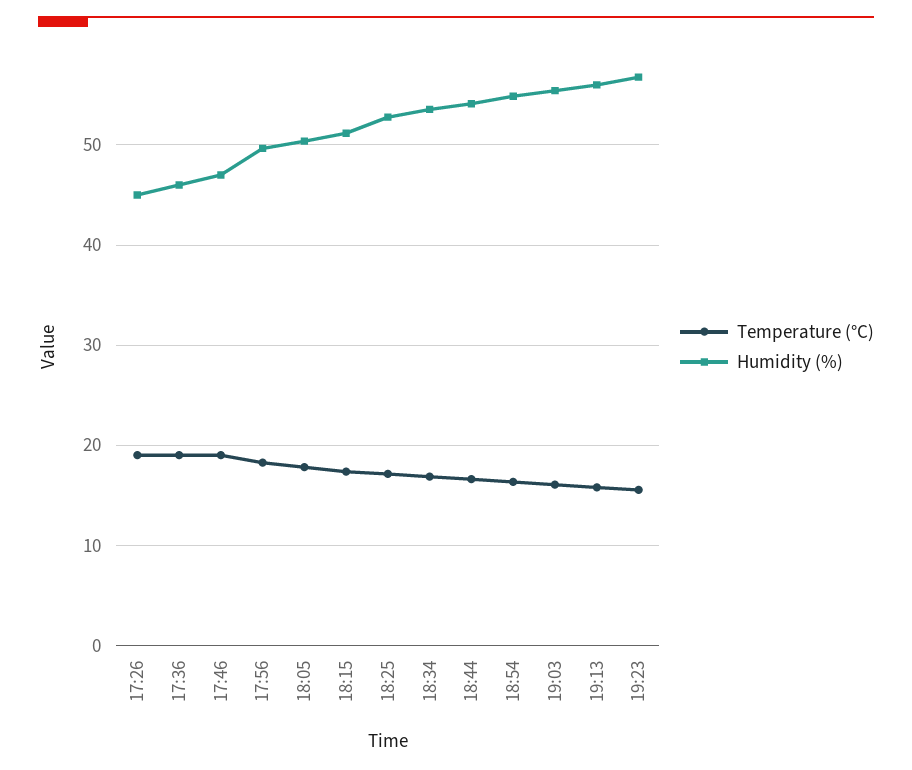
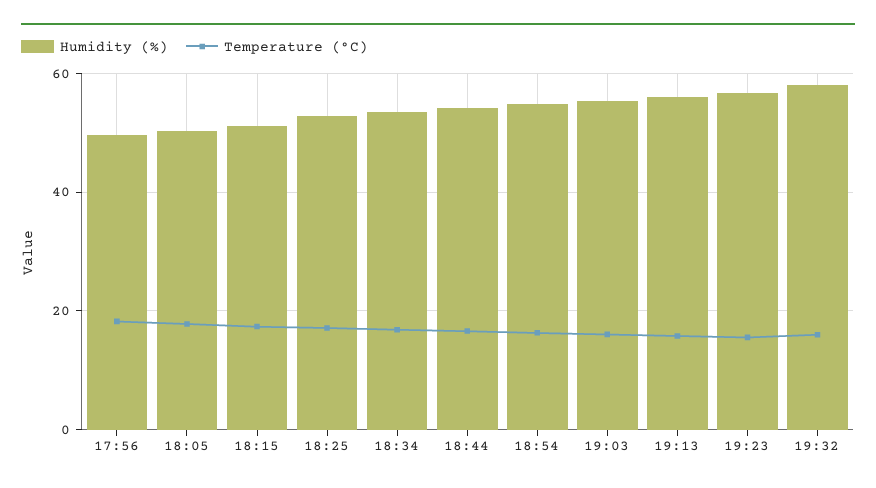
Temperature (°C), 17:26: 19 -> none
Humidity (%), 17:26: 45 -> none
Temperature (°C), 17:36: 19 -> none
Humidity (%), 17:36: 46 -> none
Temperature (°C), 17:46: 19 -> none
Humidity (%), 17:46: 47 -> none
Humidity (%), 19:32: none -> 58
Temperature (°C), 19:32: none -> 16

